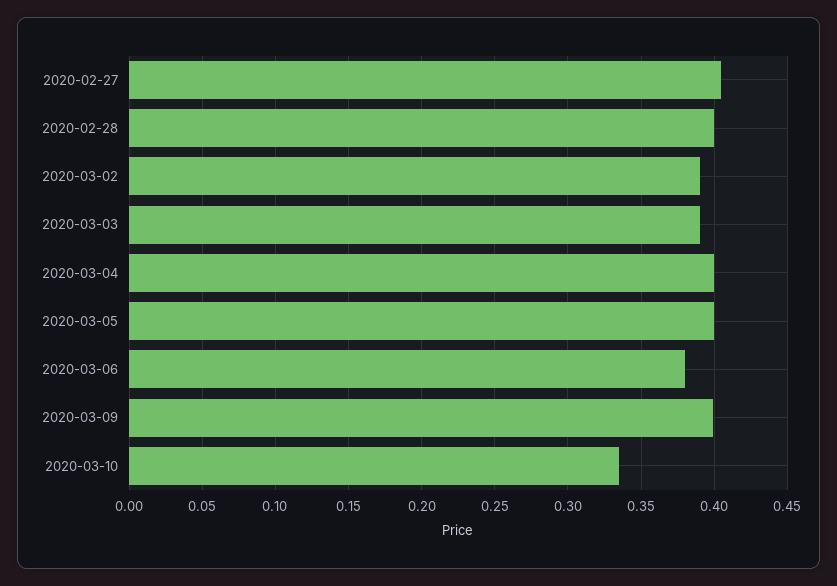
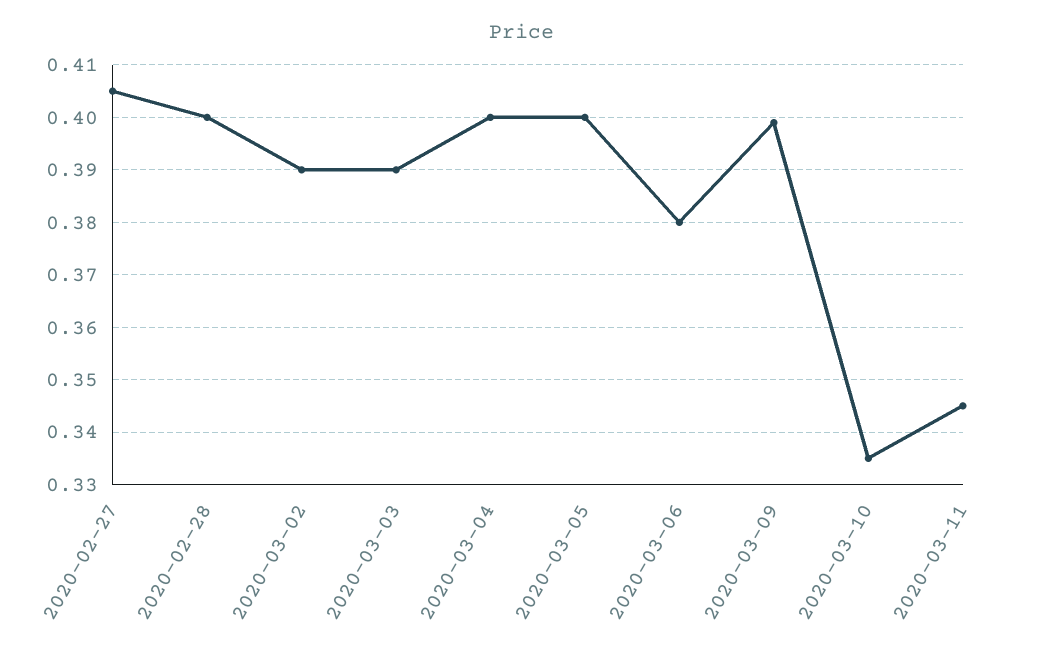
2020-03-11: none -> 0.345

